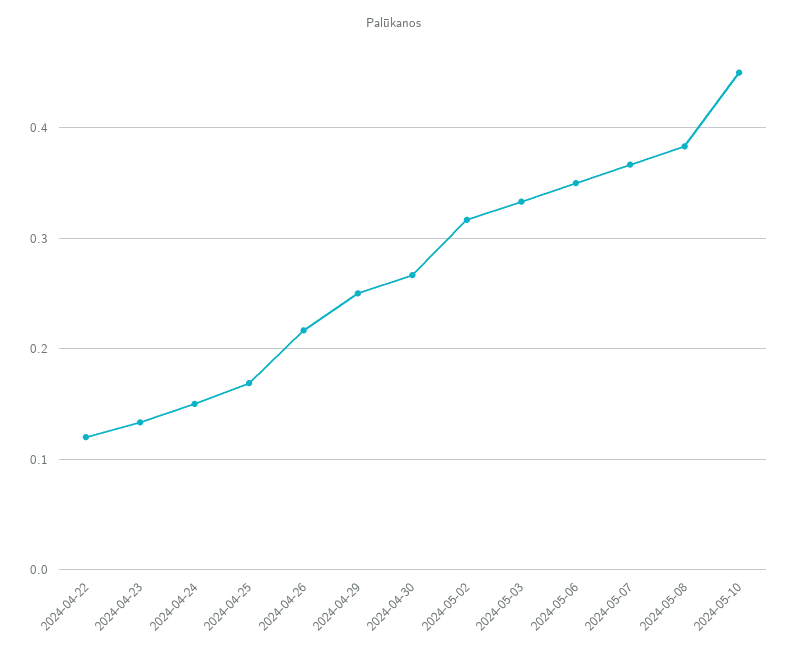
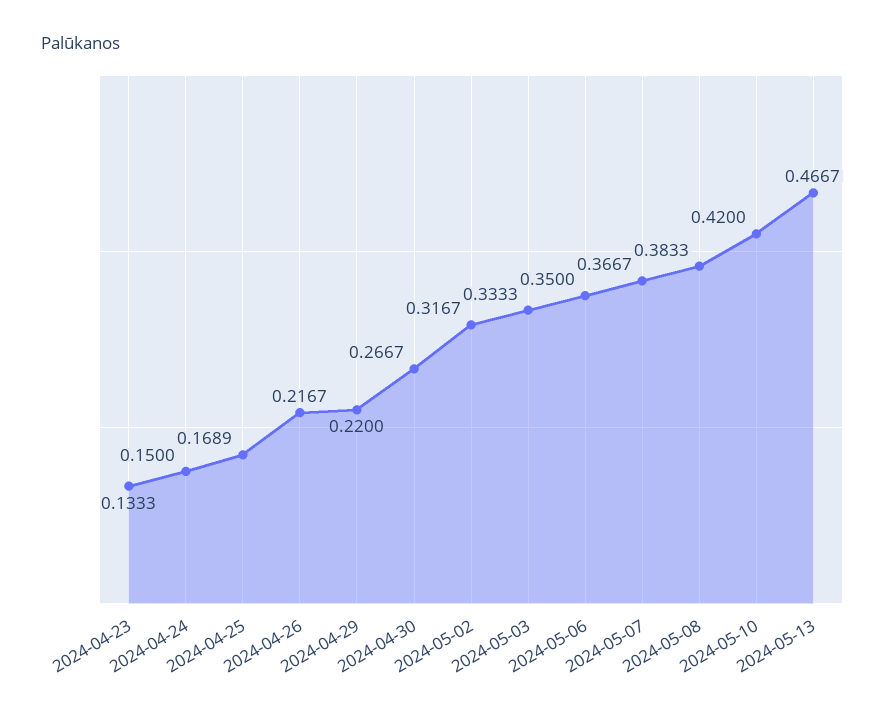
2024-04-22: 0.12 -> none
2024-04-29: 0.25 -> 0.22
2024-05-10: 0.45 -> 0.42
2024-05-13: none -> 0.4667

